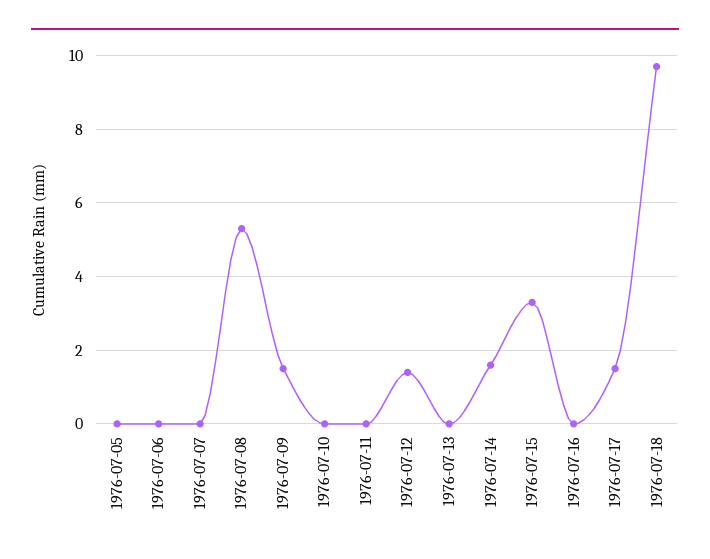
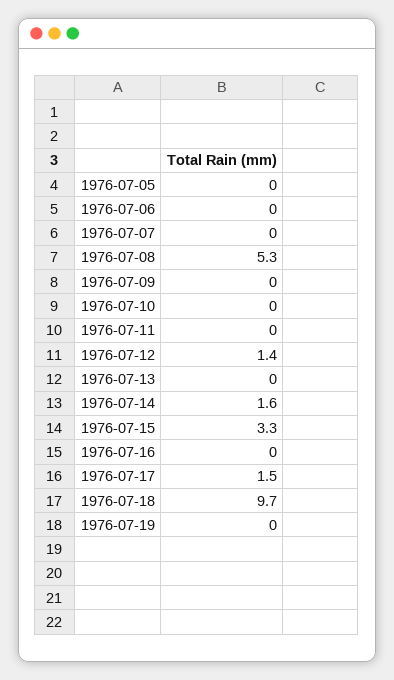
1976-07-09: 1.5 -> 0
1976-07-19: none -> 0

